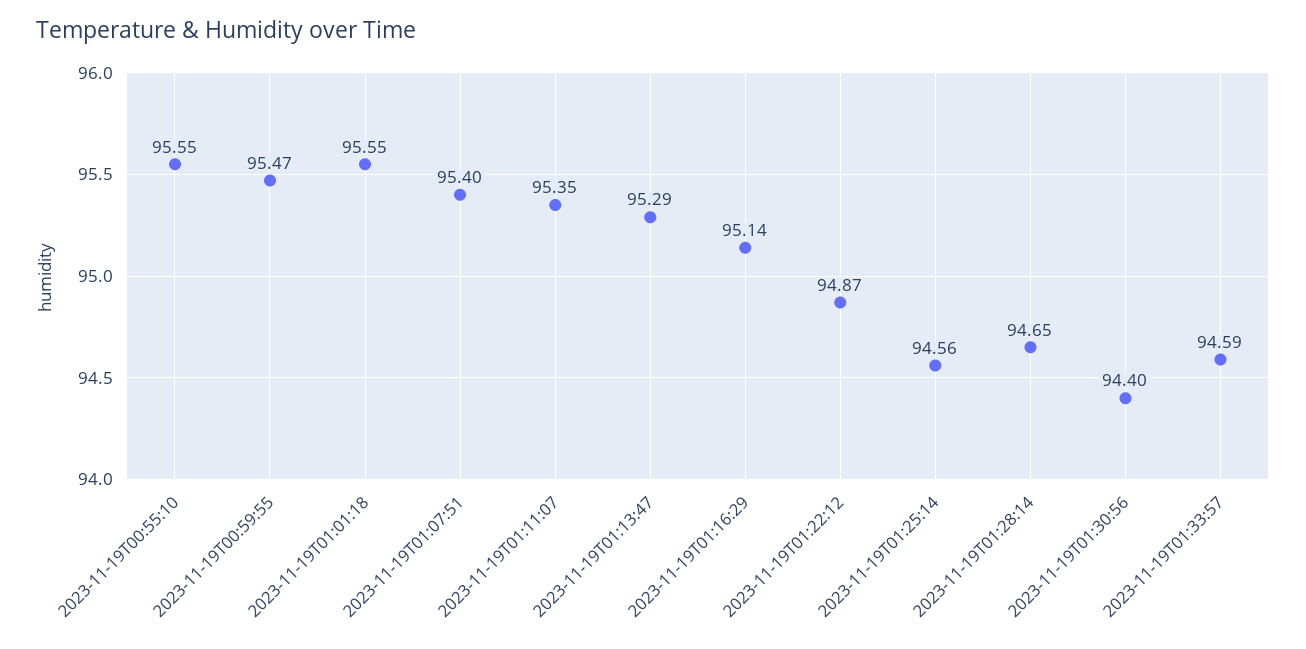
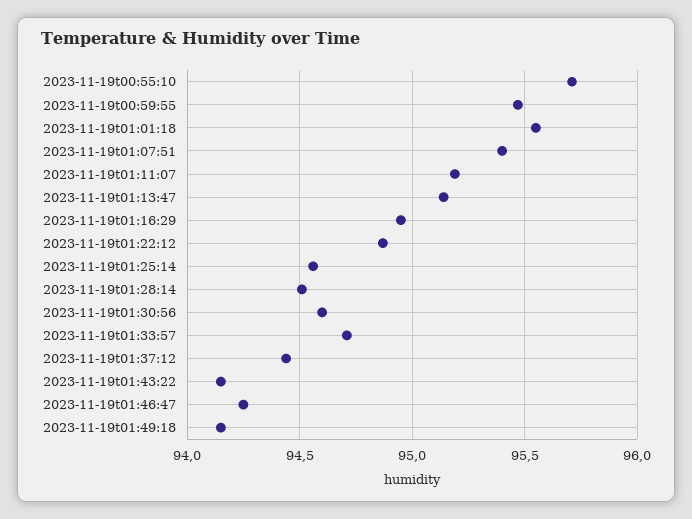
2023-11-19T00:55:10: 95.55 -> 95.7
2023-11-19T01:11:07: 95.35 -> 95.2
2023-11-19T01:13:47: 95.29 -> 95.15
2023-11-19T01:16:29: 95.14 -> 94.95
2023-11-19T01:28:14: 94.65 -> 94.5
2023-11-19T01:30:56: 94.4 -> 94.6
2023-11-19T01:33:57: 94.59 -> 94.7
2023-11-19t01:37:12: none -> 94.45
2023-11-19t01:43:22: none -> 94.15
2023-11-19t01:46:47: none -> 94.25
2023-11-19t01:49:18: none -> 94.15

